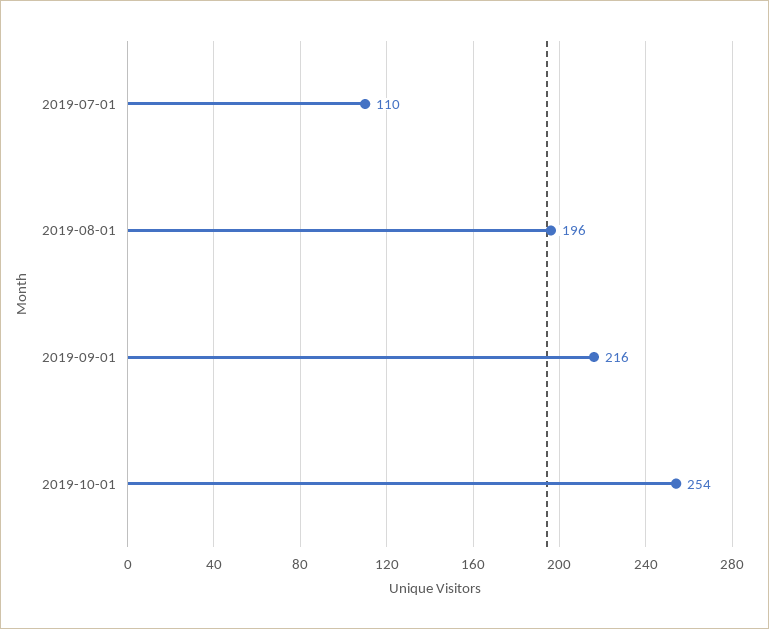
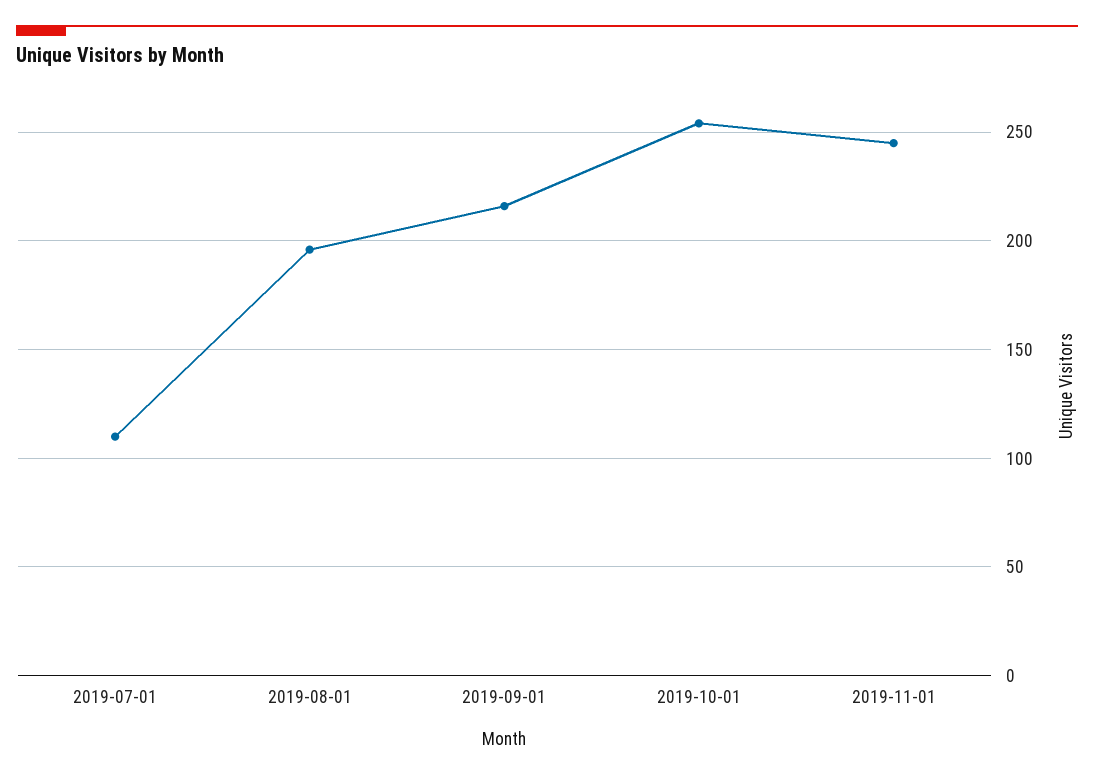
2019-11-01: none -> 245

